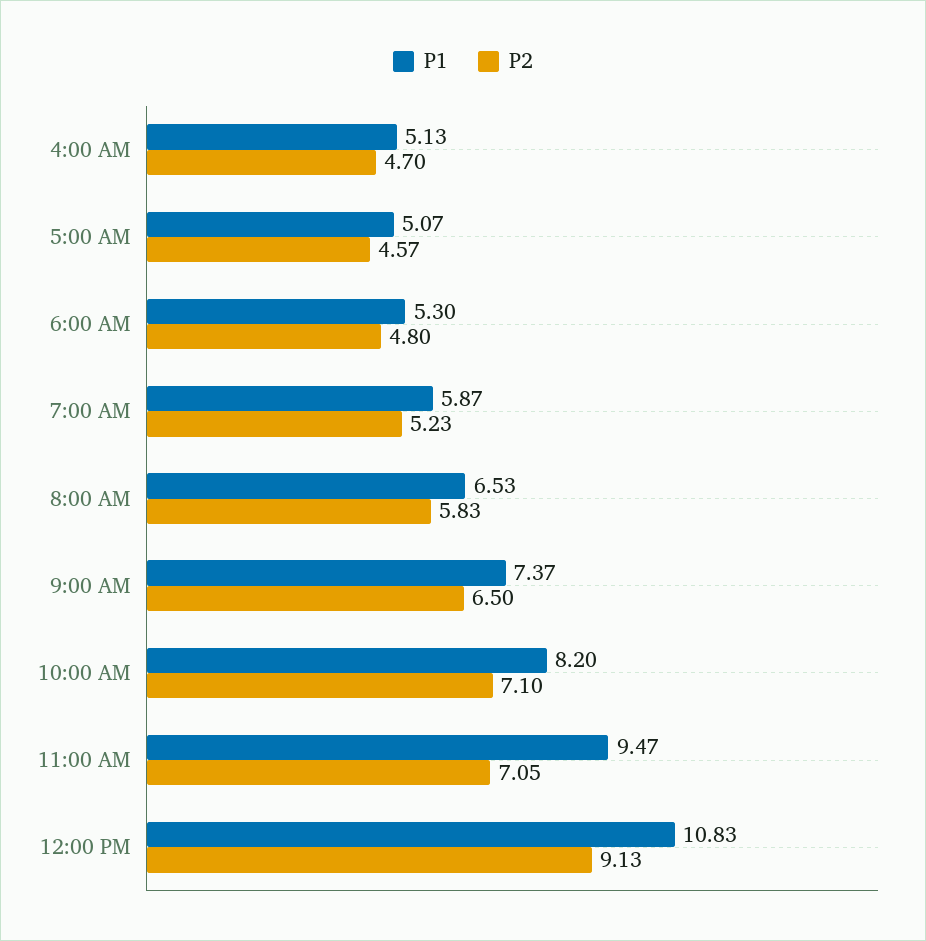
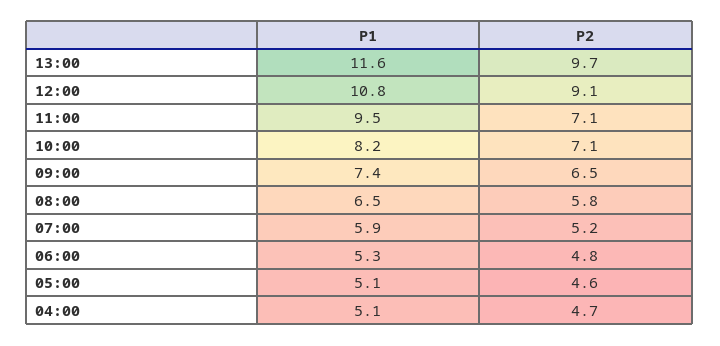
P1, 13:00: none -> 11.6
P2, 13:00: none -> 9.7

